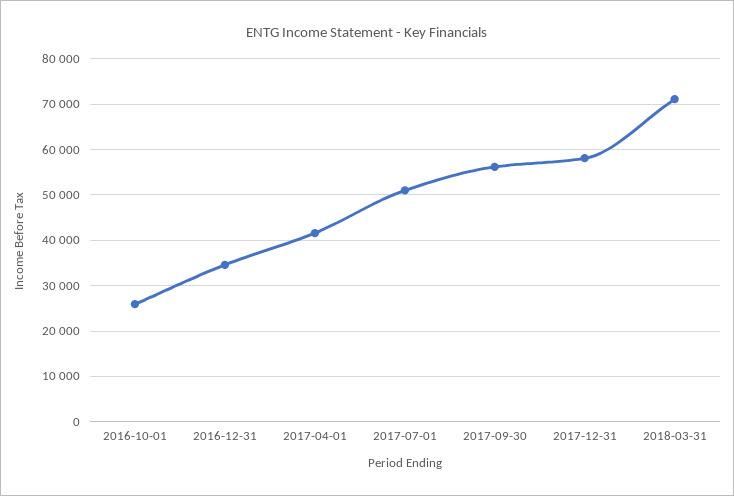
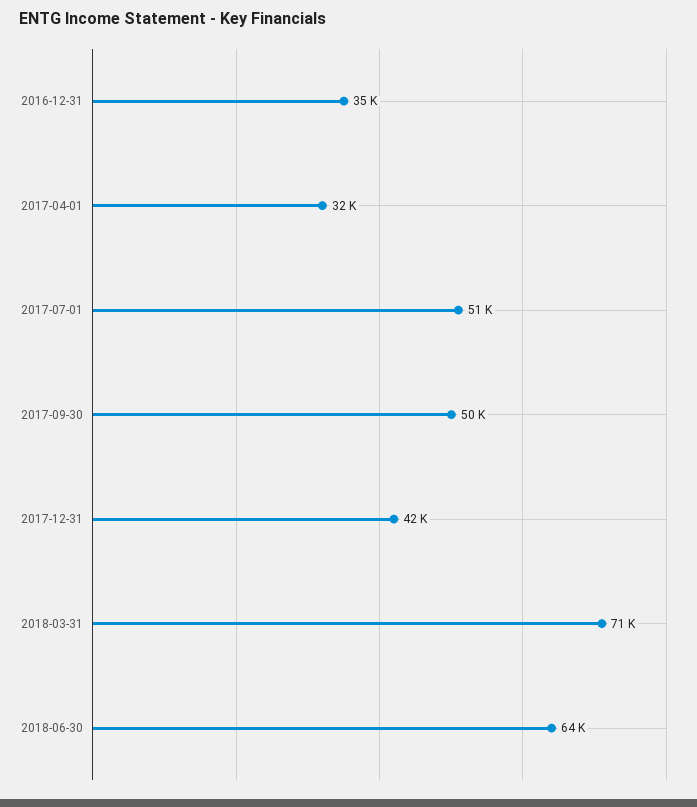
2016-10-01: 26000 -> none
2017-04-01: 42000 -> 32000
2017-09-30: 56000 -> 50000
2017-12-31: 58000 -> 42000
2018-06-30: none -> 64000

